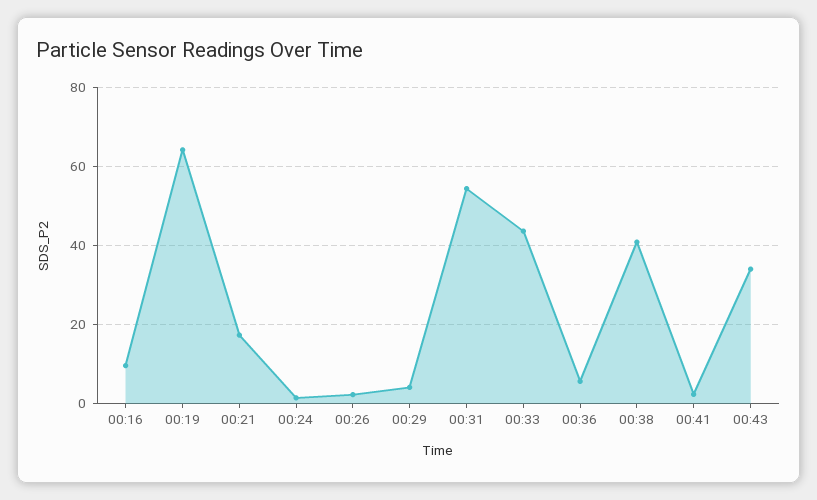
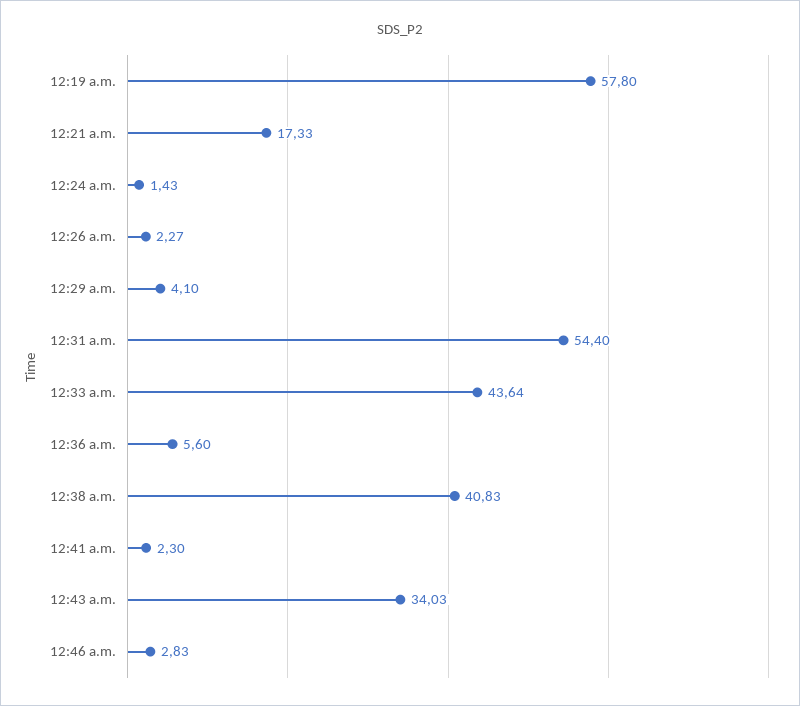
00:16: 10 -> none
00:19: 64 -> 57.8
12:46 a.m.: none -> 2.83

